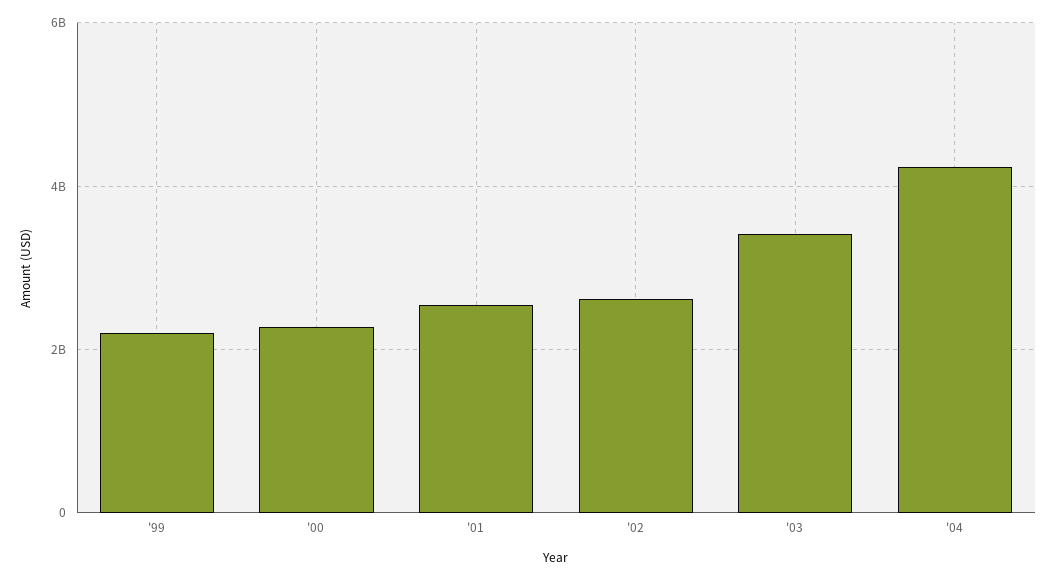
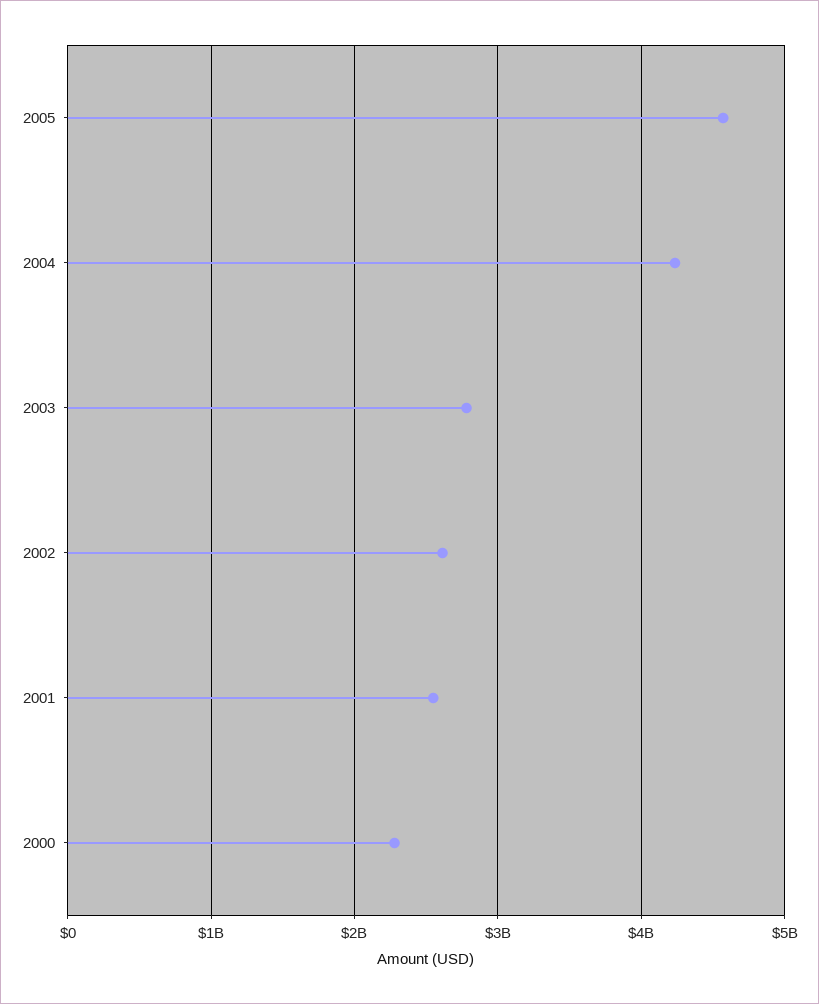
'99: 2200000000 -> none
'03: 3400000000 -> 2800000000
2005: none -> 4600000000

